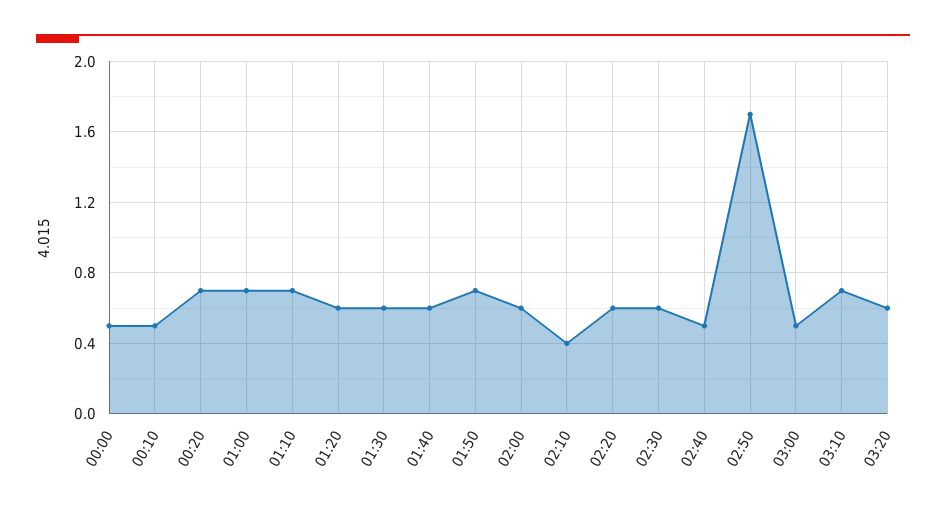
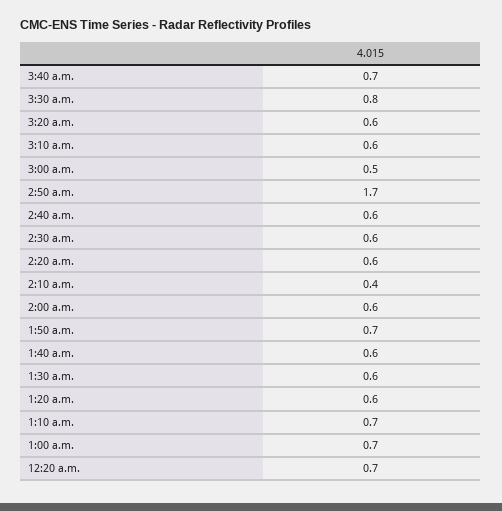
00:00: 0.5 -> none
00:10: 0.5 -> none
02:40: 0.5 -> 0.6
03:10: 0.7 -> 0.6
3:40 a.m.: none -> 0.7
3:30 a.m.: none -> 0.8

